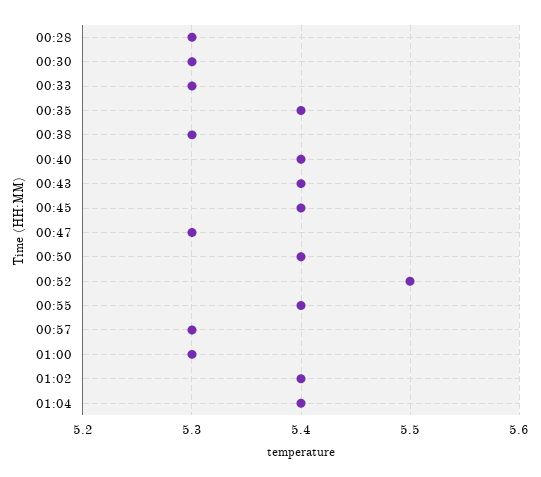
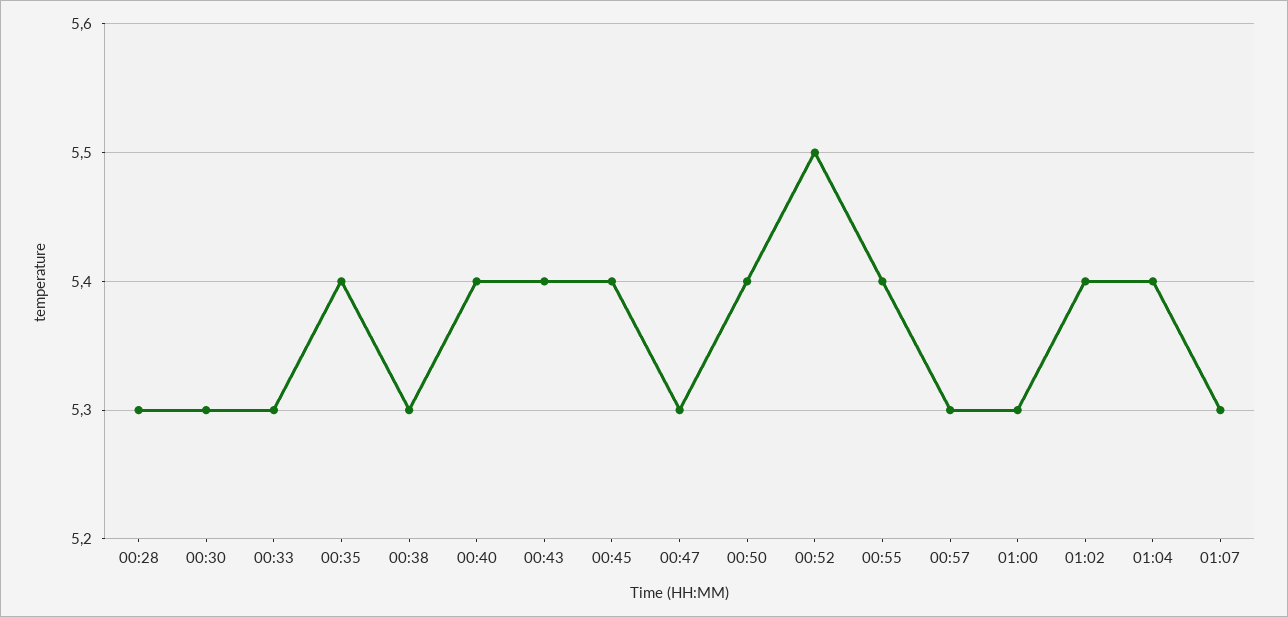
01:07: none -> 5.3

